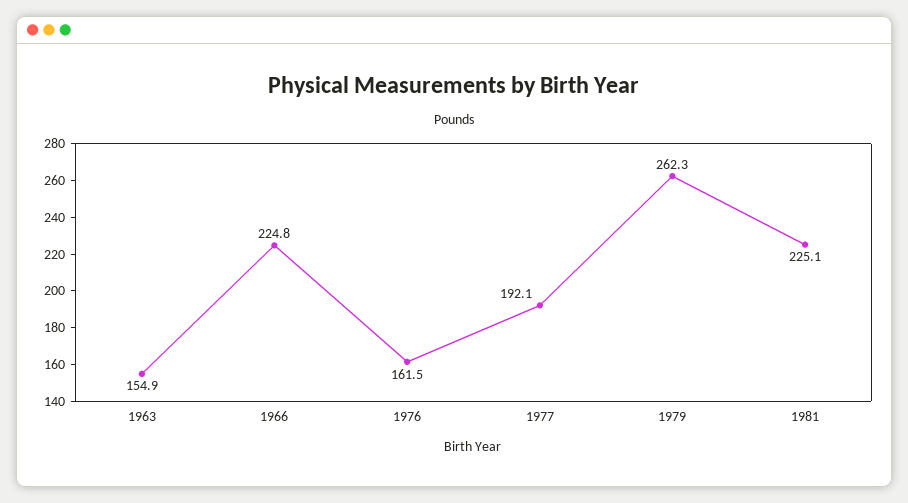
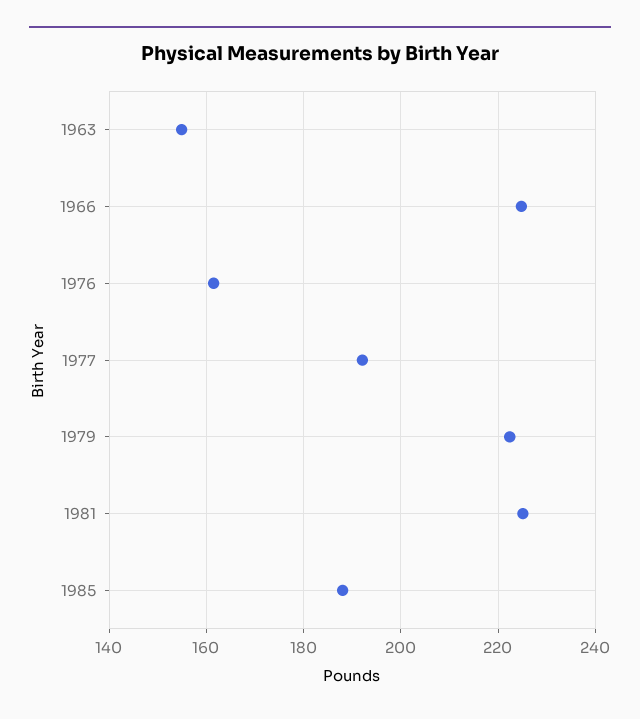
1979: 262.3 -> 222
1985: none -> 188

